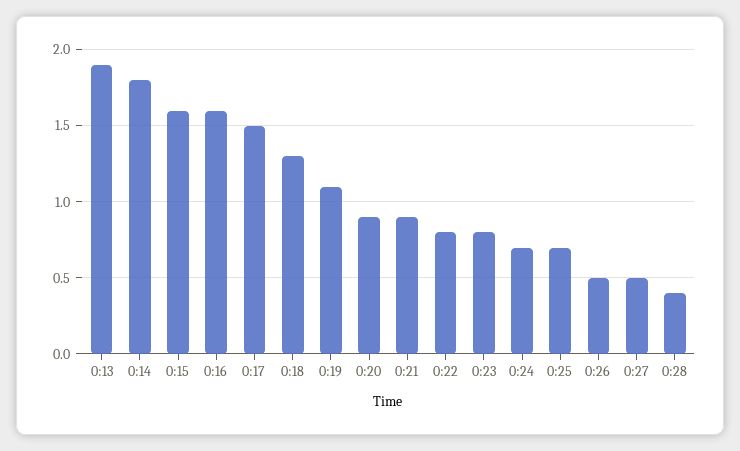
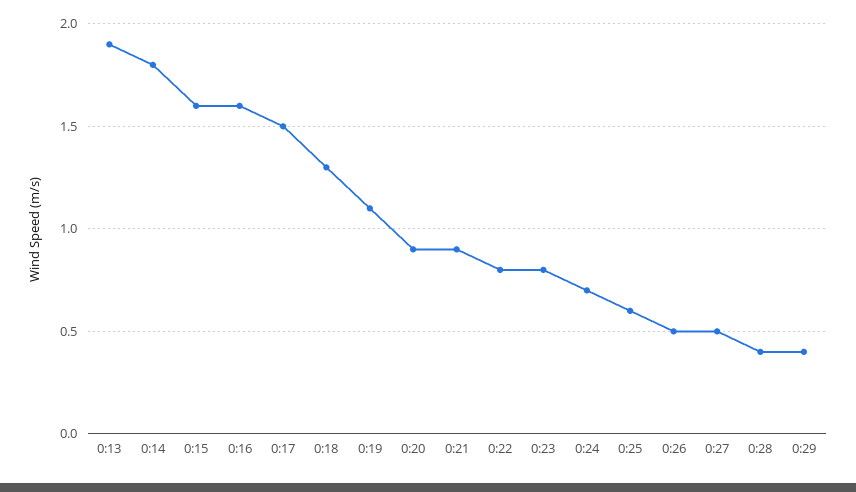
0:25: 0.7 -> 0.6
0:29: none -> 0.4

